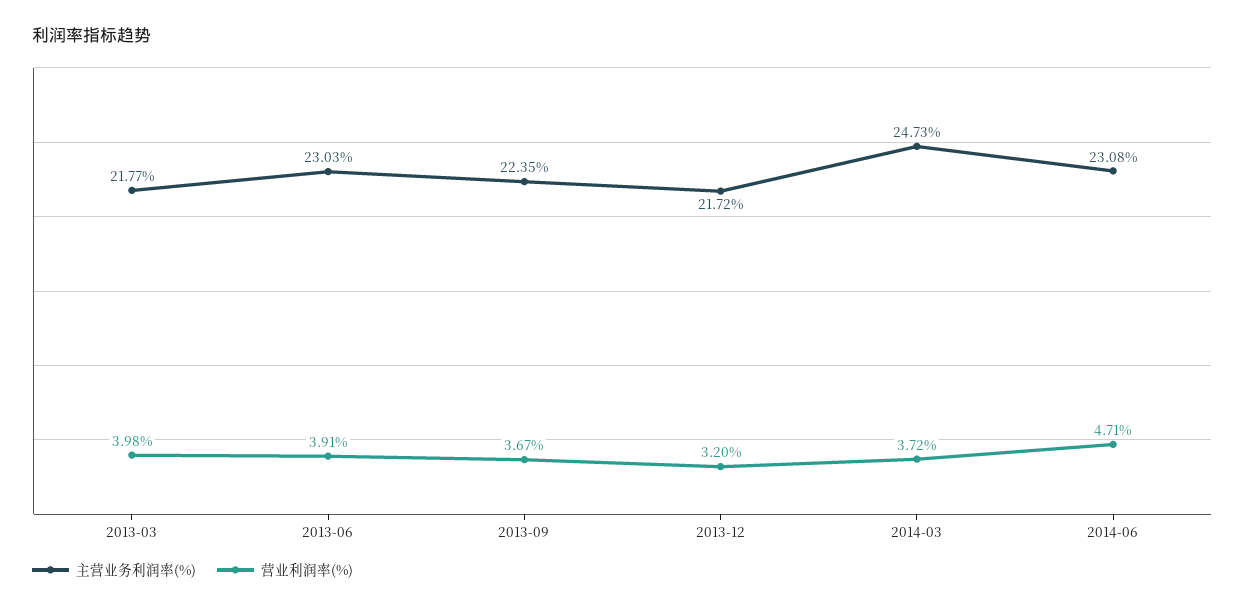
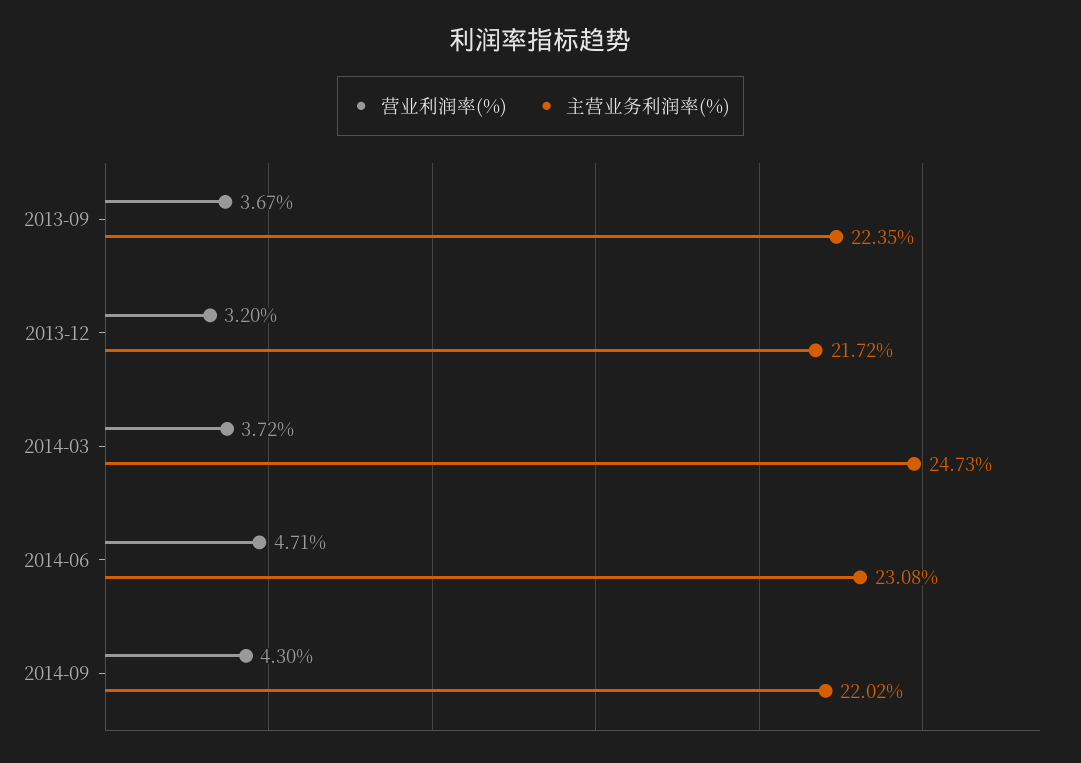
主营业务利润率(%), 2013-03: 21.77 -> none
营业利润率(%), 2013-03: 3.98 -> none
主营业务利润率(%), 2013-06: 23.03 -> none
营业利润率(%), 2013-06: 3.91 -> none
营业利润率(%), 2014-09: none -> 4.3
主营业务利润率(%), 2014-09: none -> 22.02

